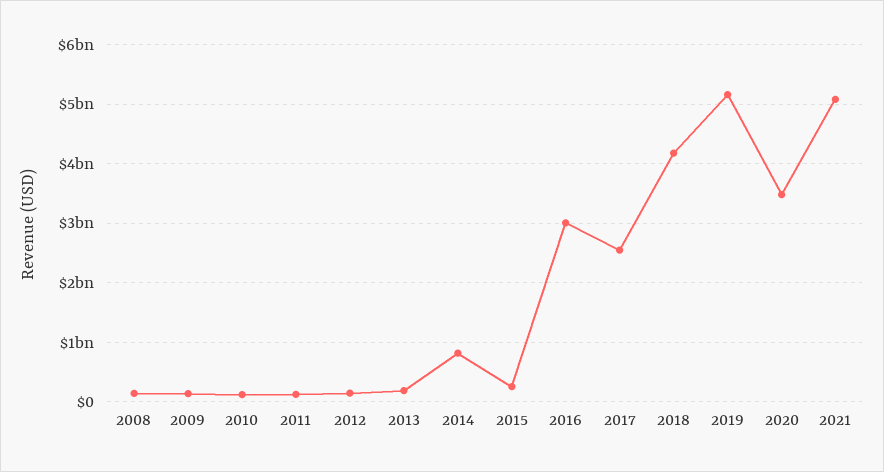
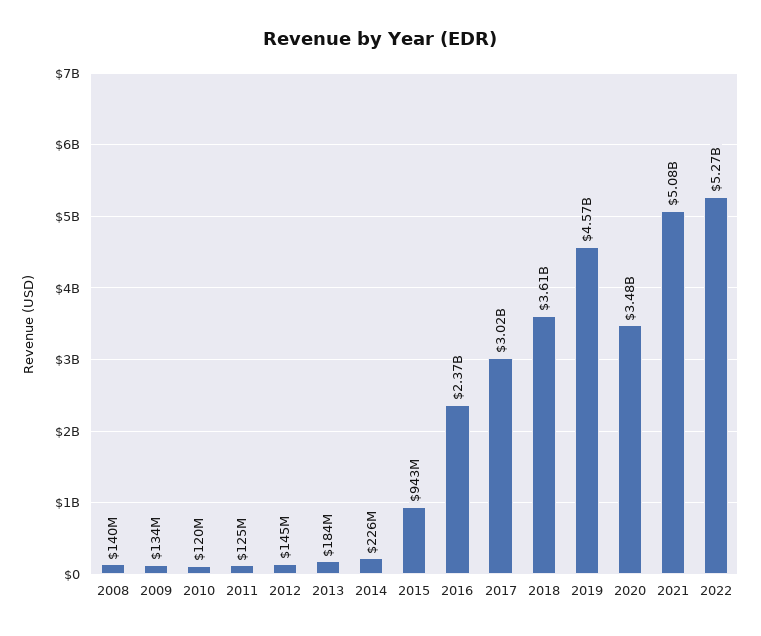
2014: 800000000 -> 226000000
2015: 200000000 -> 943000000
2016: 3000000000 -> 2370000000
2017: 2600000000 -> 3020000000
2018: 4200000000 -> 3610000000
2019: 5200000000 -> 4570000000
2022: none -> 5270000000

